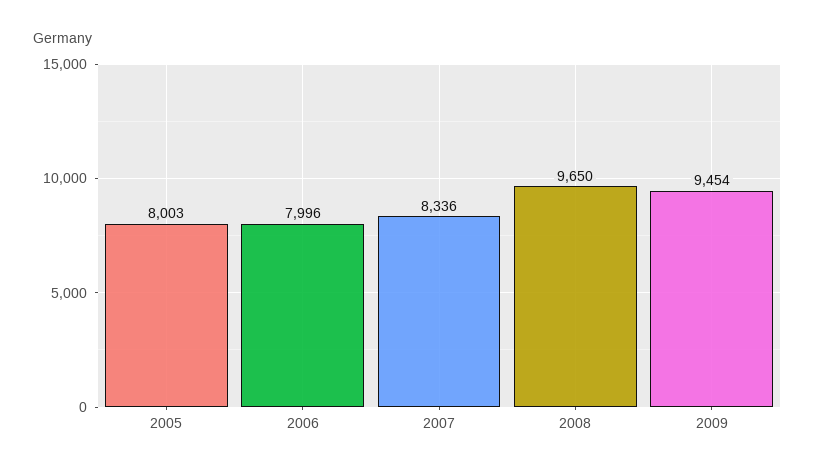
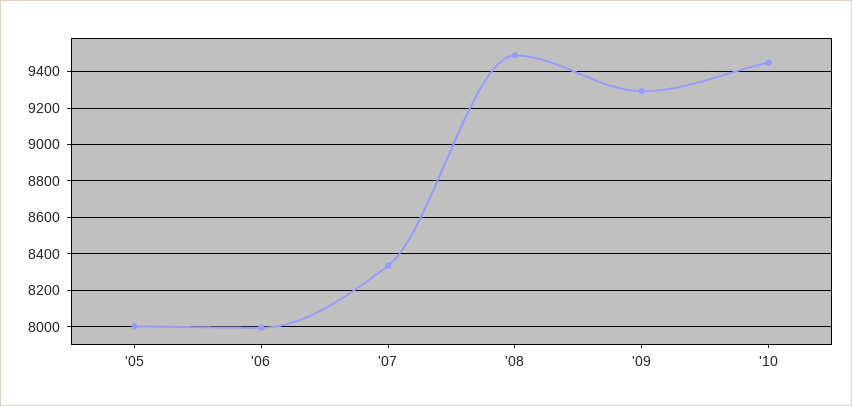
2008: 9650 -> 9500
2009: 9454 -> 9300
'10: none -> 9450

